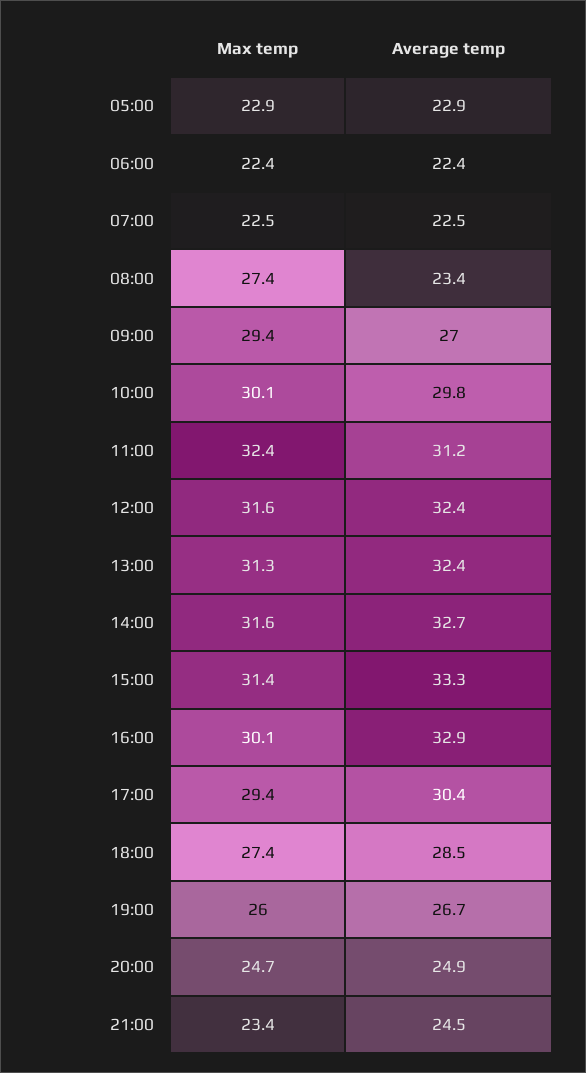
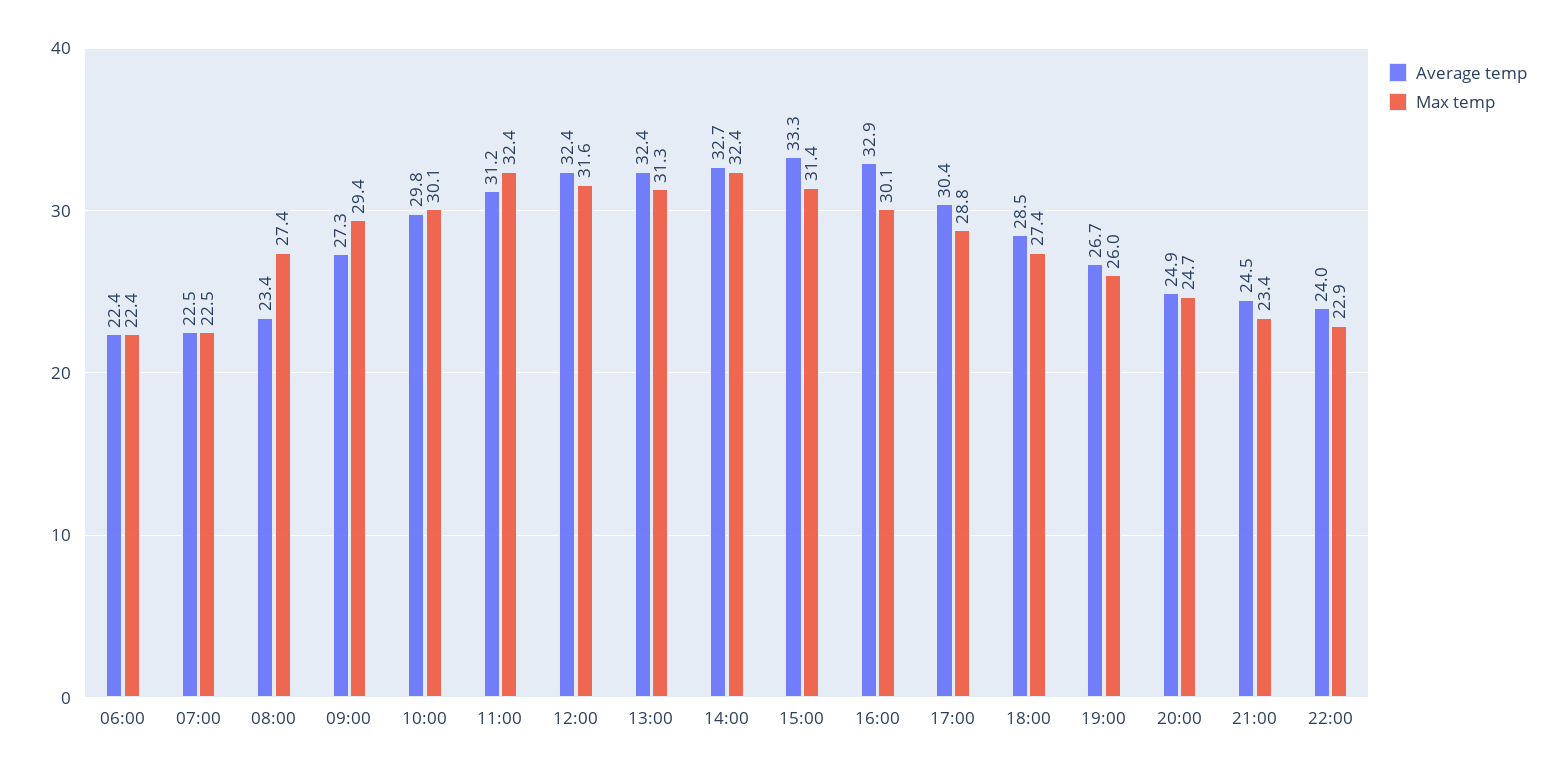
Max temp, 05:00: 22.9 -> none
Average temp, 05:00: 22.9 -> none
Average temp, 09:00: 27 -> 27.3
Max temp, 14:00: 31.6 -> 32.4
Max temp, 17:00: 29.4 -> 28.8
Average temp, 22:00: none -> 24
Max temp, 22:00: none -> 22.9

